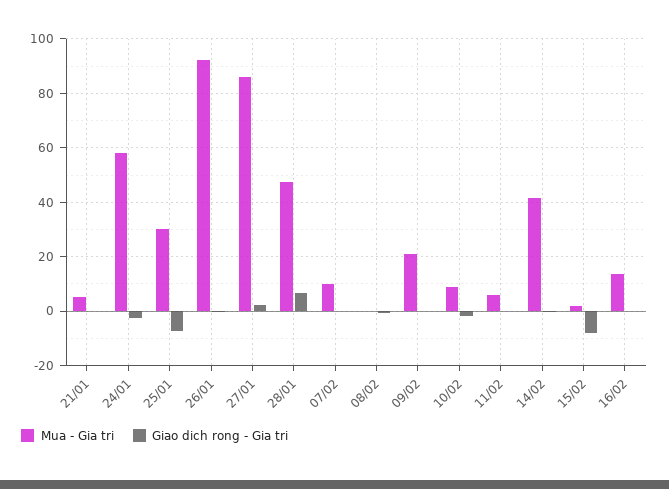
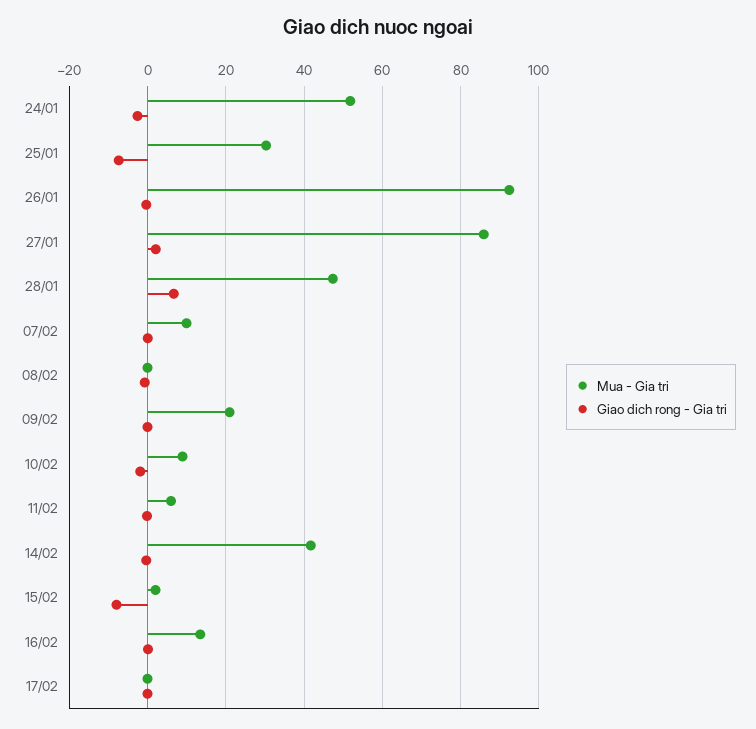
Mua - Gia tri, 21/01: 5 -> none
Giao dich rong - Gia tri, 21/01: 0 -> none
Mua - Gia tri, 24/01: 57.5 -> 52
Mua - Gia tri, 17/02: none -> 0
Giao dich rong - Gia tri, 17/02: none -> 0

